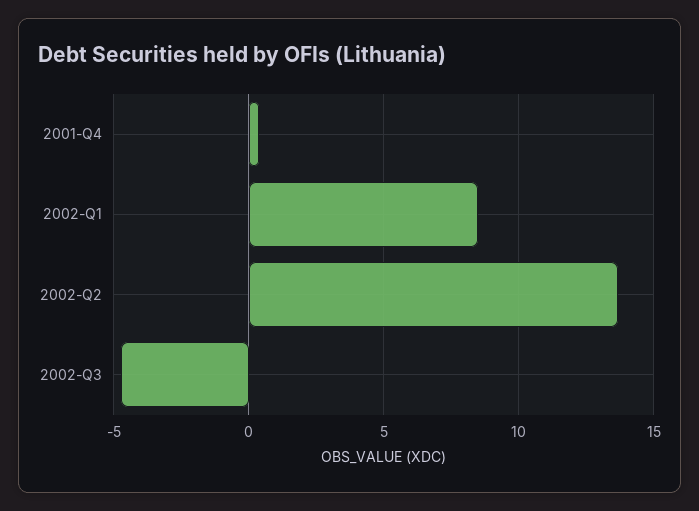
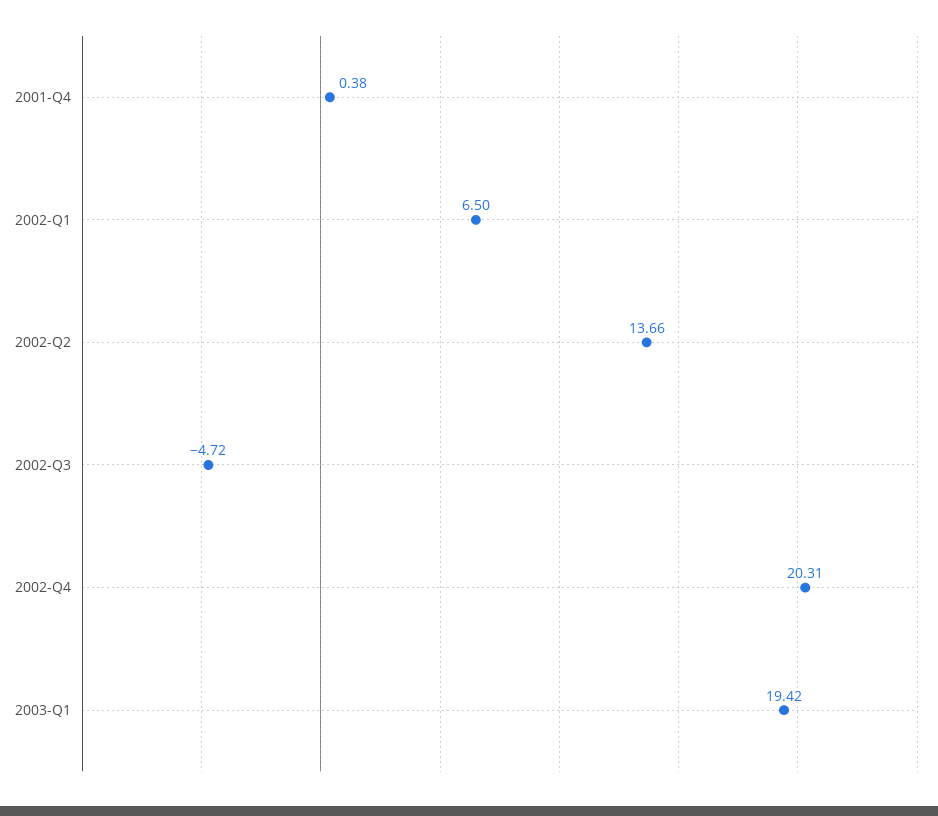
2002-Q1: 8.5 -> 6.5
2002-Q4: none -> 20.31
2003-Q1: none -> 19.42

